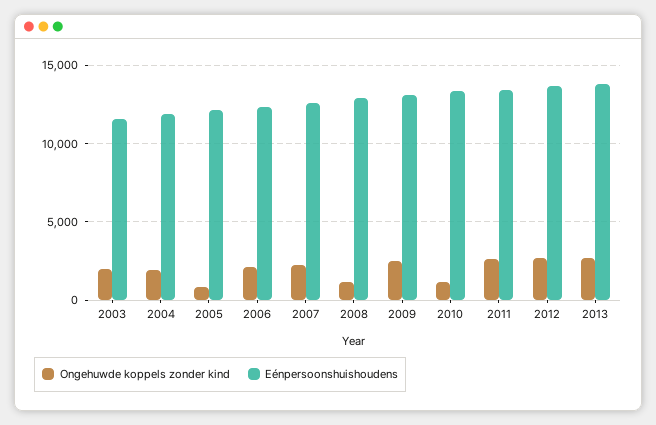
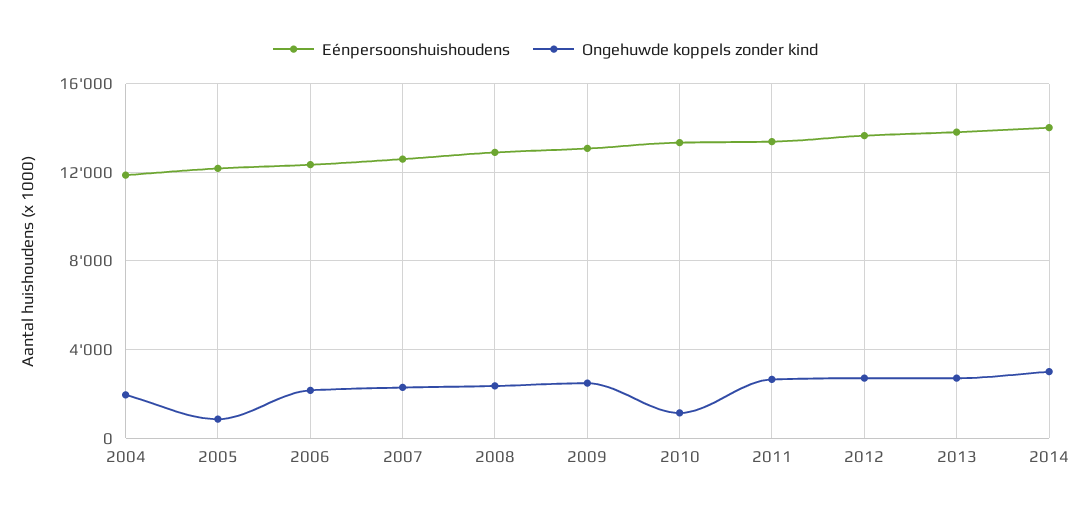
Ongehuwde koppels zonder kind, 2003: 2000 -> none
Eénpersoonshuishoudens, 2003: 11500 -> none
Ongehuwde koppels zonder kind, 2008: 1000 -> 2500
Eénpersoonshuishoudens, 2014: none -> 14000
Ongehuwde koppels zonder kind, 2014: none -> 3000

